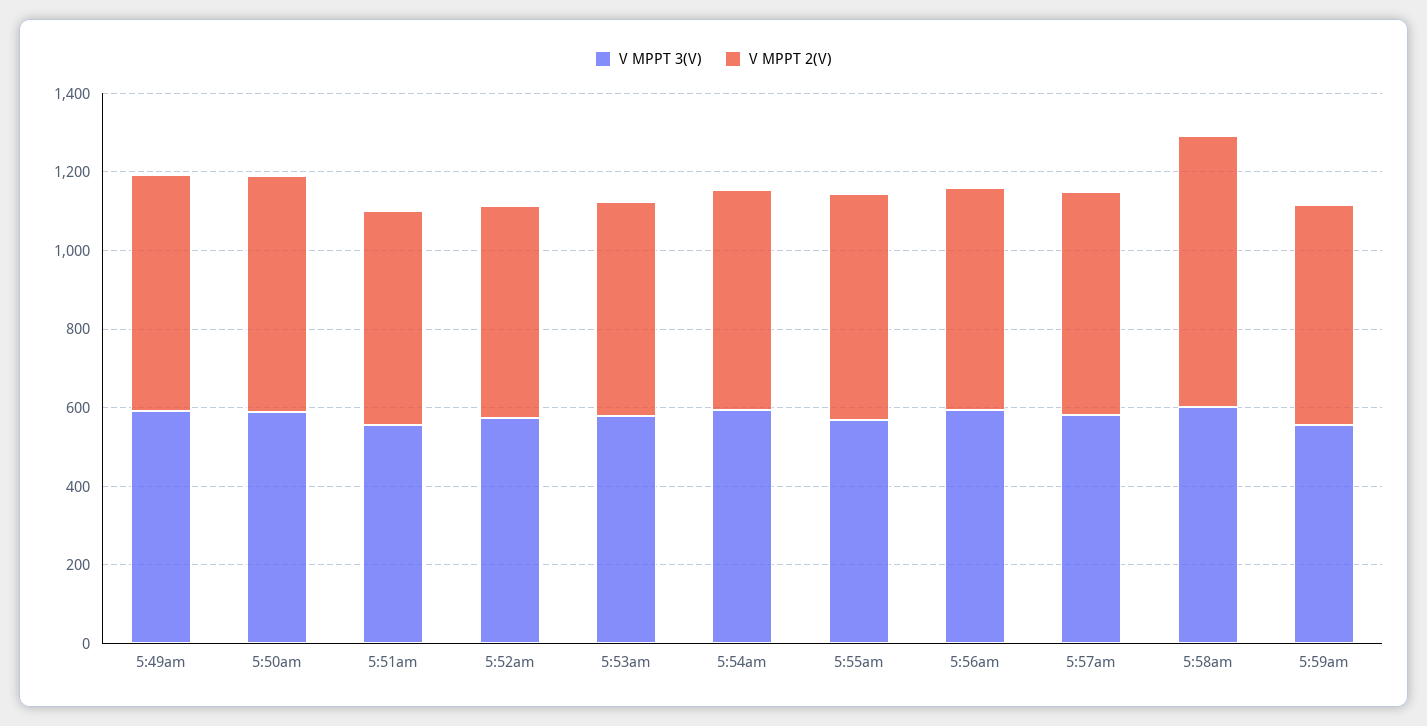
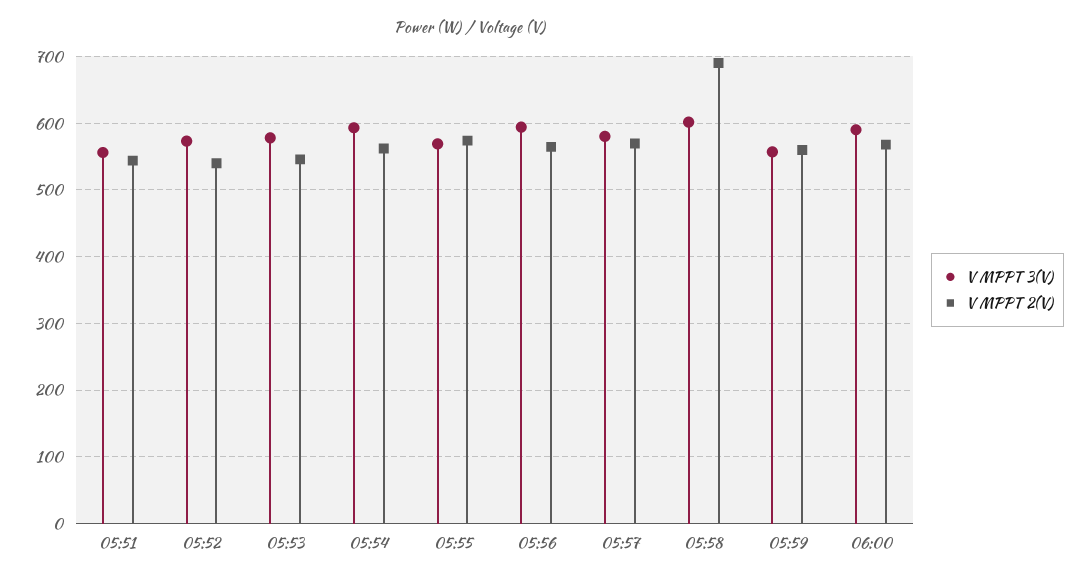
V MPPT 3(V), 5:49am: 600 -> none
V MPPT 2(V), 5:49am: 600 -> none
V MPPT 3(V), 5:50am: 600 -> none
V MPPT 2(V), 5:50am: 600 -> none
V MPPT 3(V), 06:00: none -> 590
V MPPT 2(V), 06:00: none -> 570

